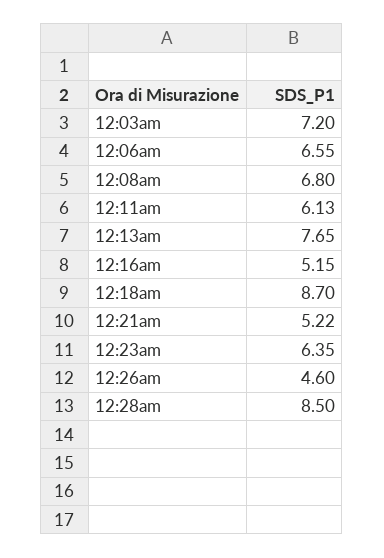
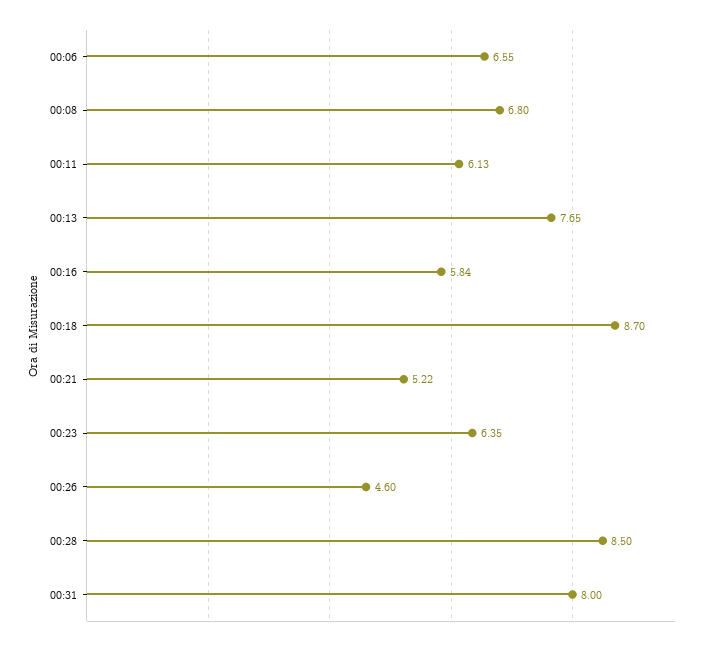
12:03am: 7.2 -> none
12:16am: 5.15 -> 5.84
00:31: none -> 8

